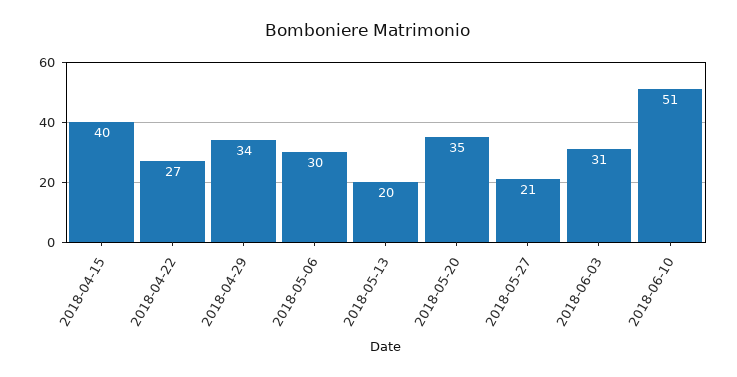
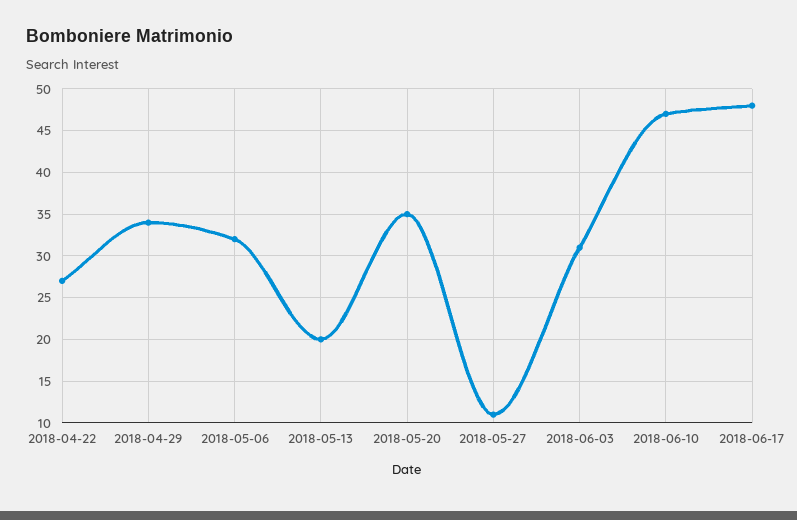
2018-04-15: 40 -> none
2018-05-06: 30 -> 32
2018-05-27: 21 -> 11
2018-06-10: 51 -> 47
2018-06-17: none -> 48

